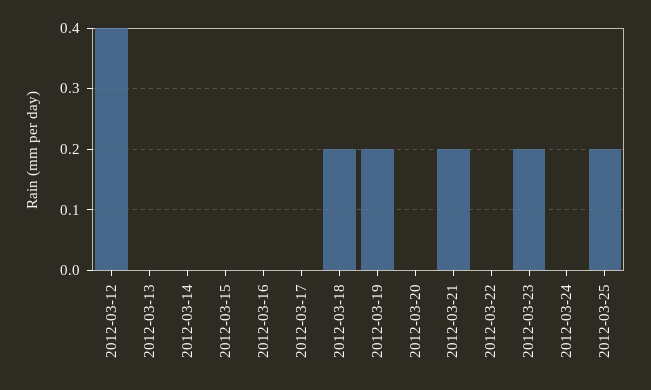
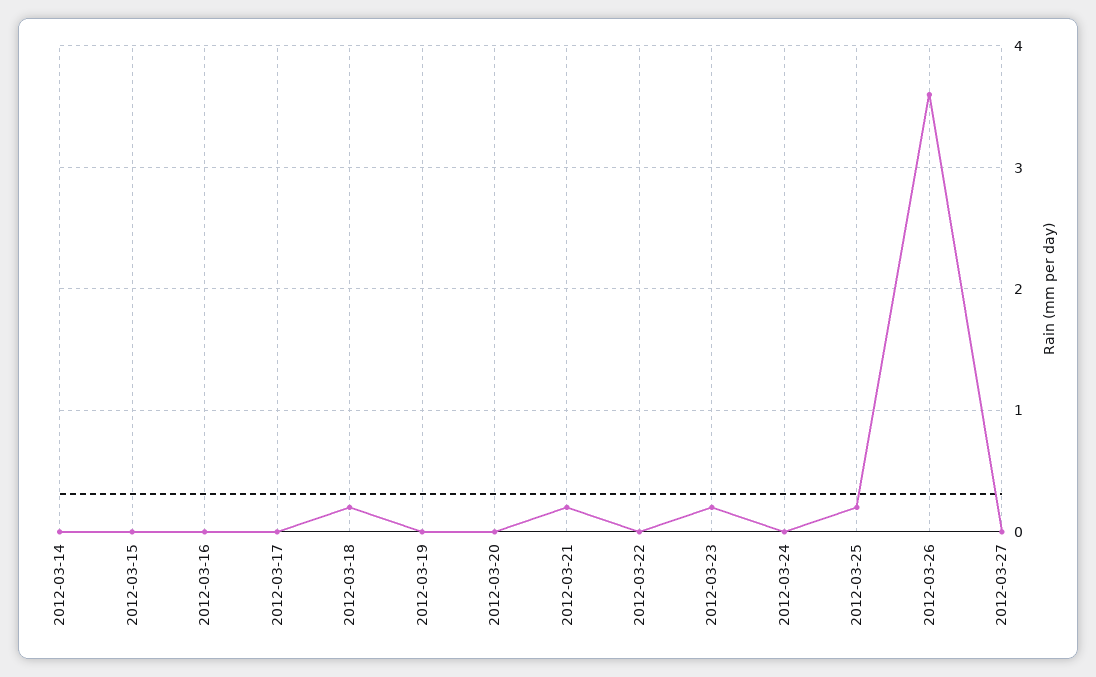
2012-03-12: 0.4 -> none
2012-03-13: 0 -> none
2012-03-19: 0.2 -> 0
2012-03-26: none -> 3.6
2012-03-27: none -> 0

